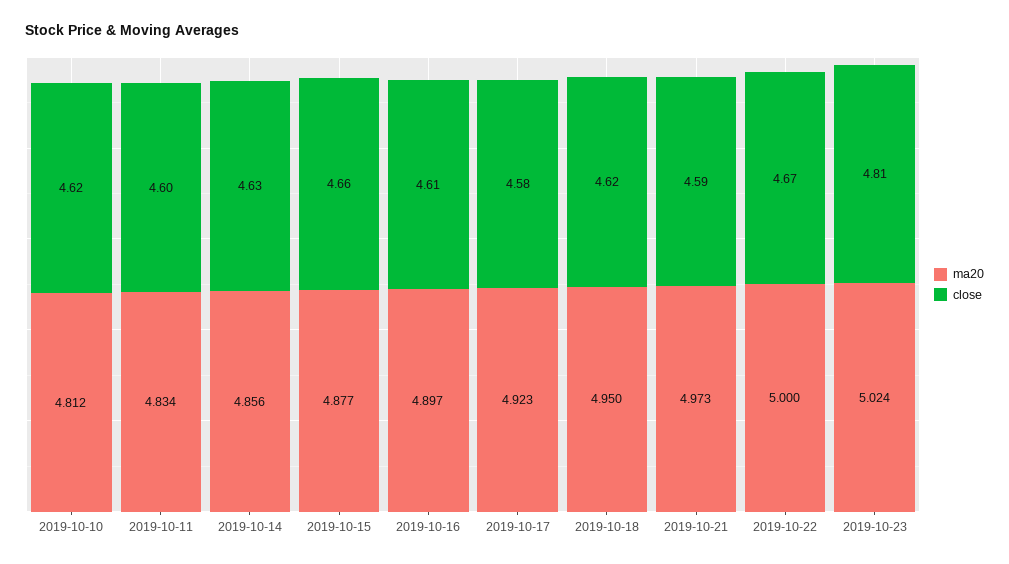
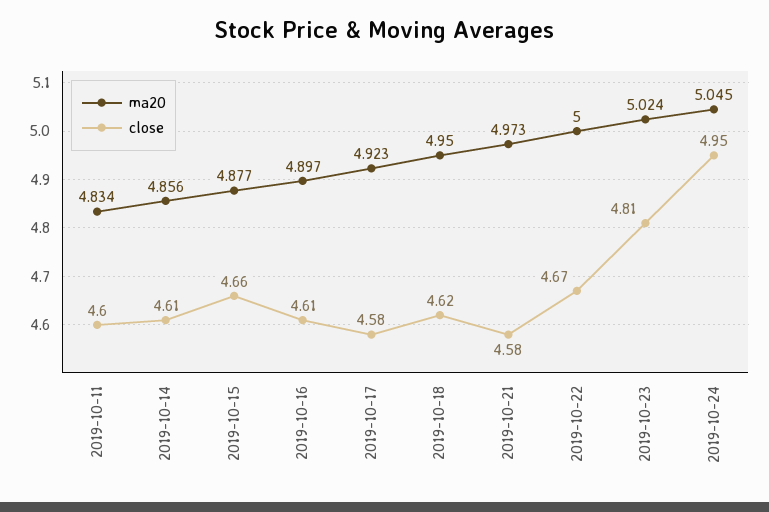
ma20, 2019-10-10: 4.812 -> none
close, 2019-10-10: 4.62 -> none
close, 2019-10-14: 4.63 -> 4.61
close, 2019-10-21: 4.59 -> 4.58
ma20, 2019-10-24: none -> 5.045
close, 2019-10-24: none -> 4.95

